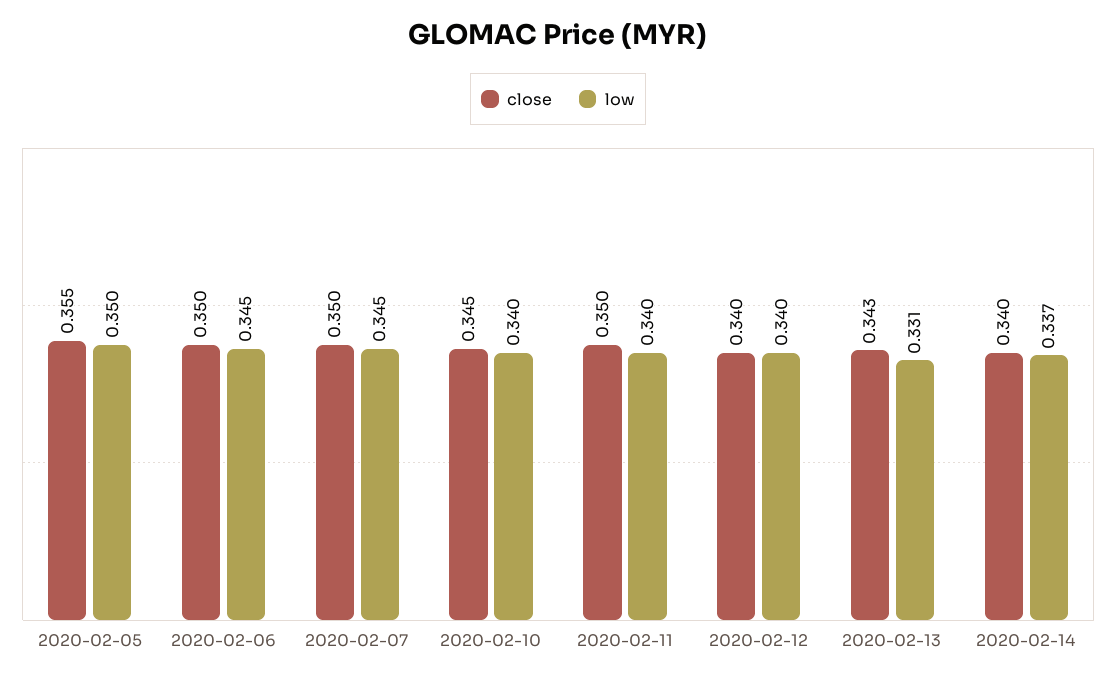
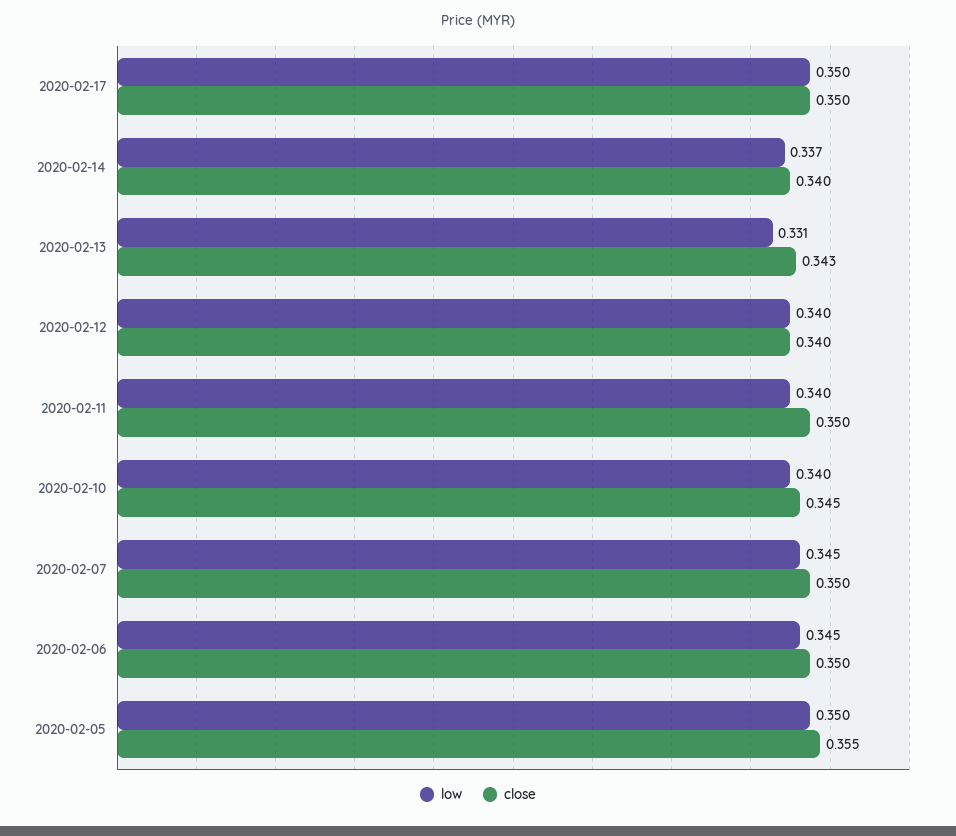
low, 2020-02-17: none -> 0.35
close, 2020-02-17: none -> 0.35

